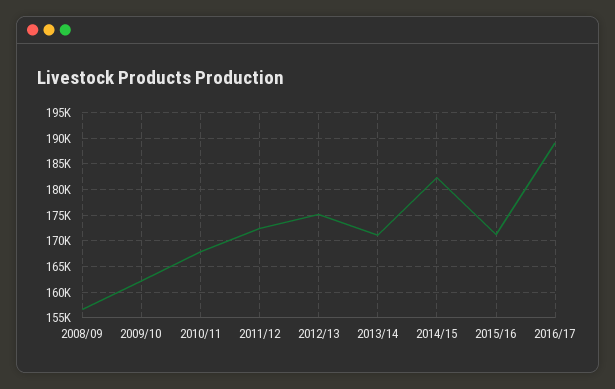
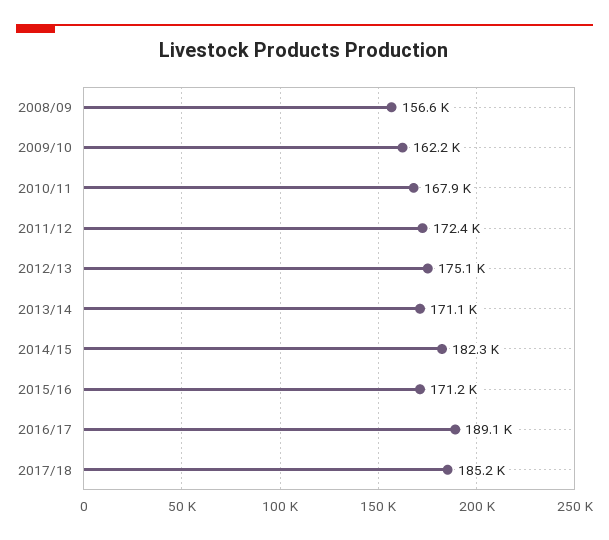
2017/18: none -> 185200

